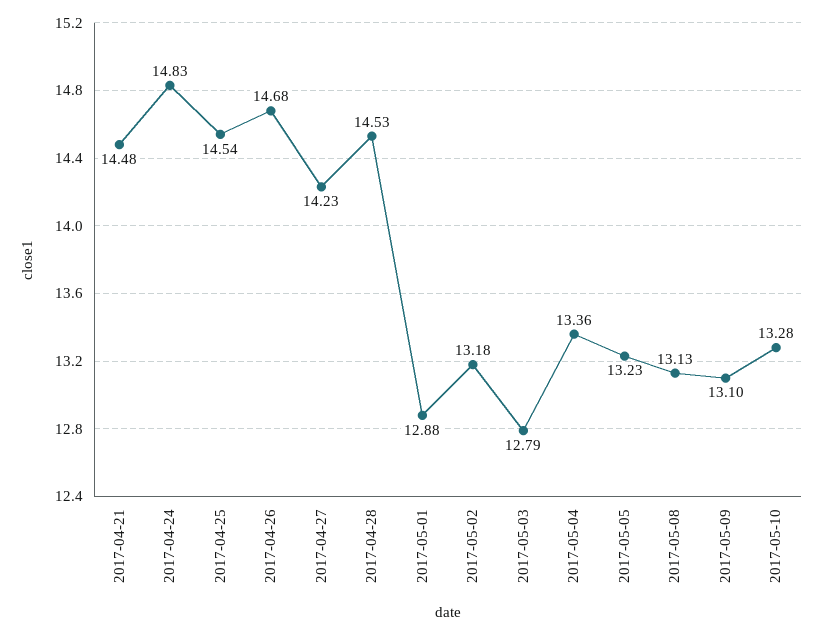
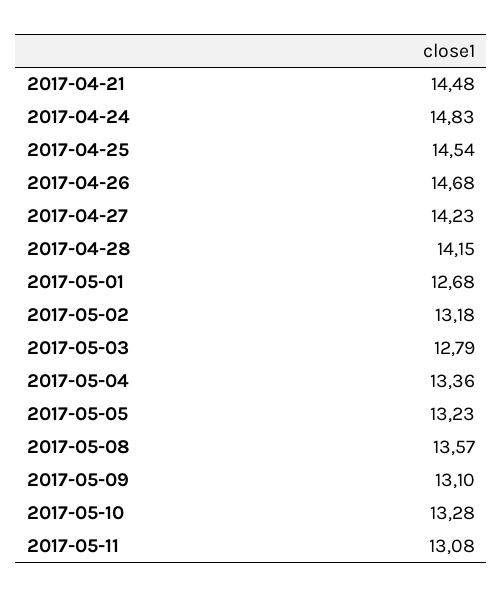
2017-04-28: 14.53 -> 14.15
2017-05-01: 12.88 -> 12.68
2017-05-08: 13.13 -> 13.57
2017-05-11: none -> 13.08

